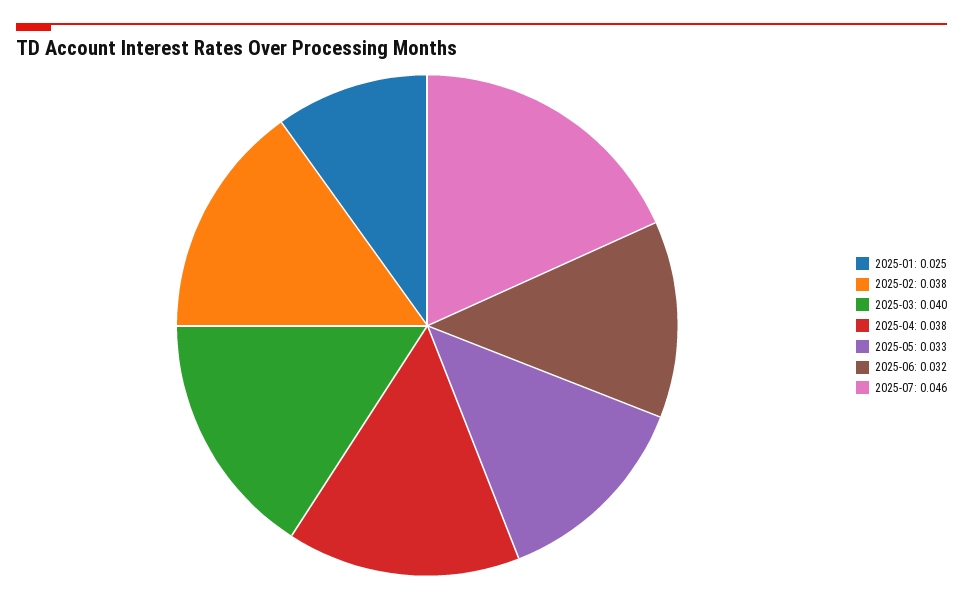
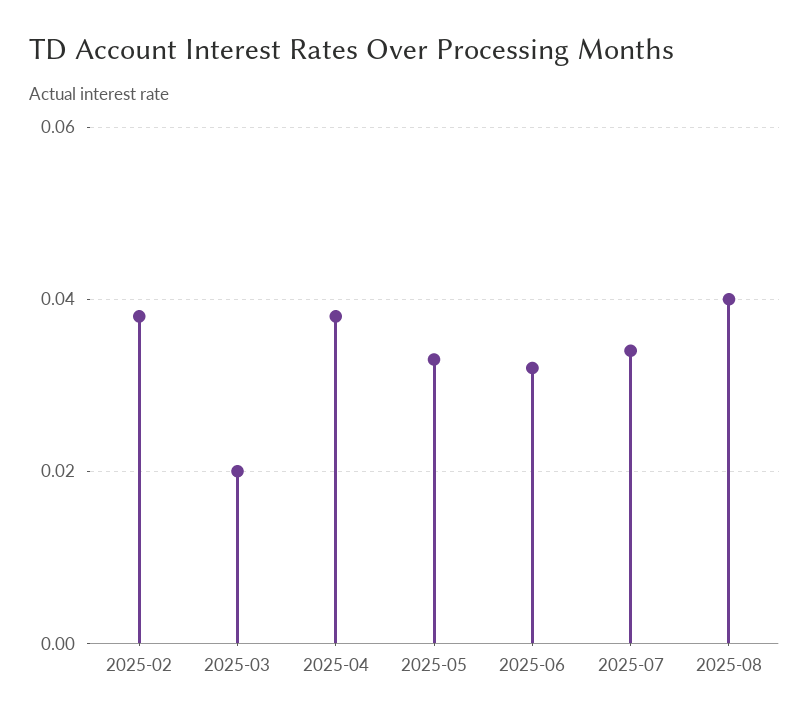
2025-01: 0.025 -> none
2025-03: 0.04 -> 0.02
2025-07: 0.046 -> 0.035
2025-08: none -> 0.04

